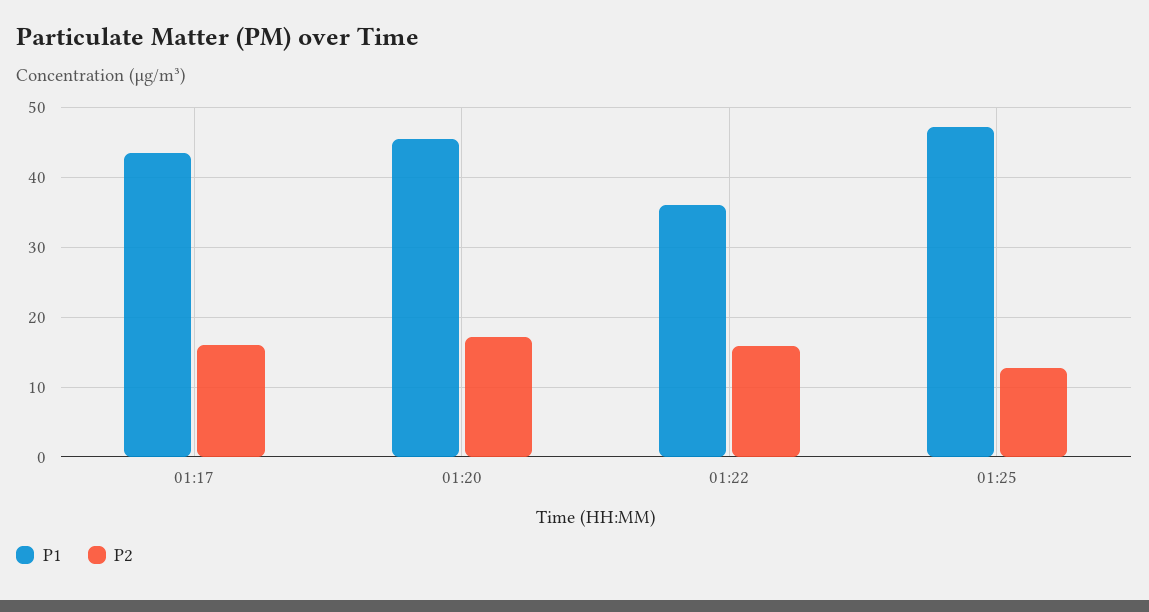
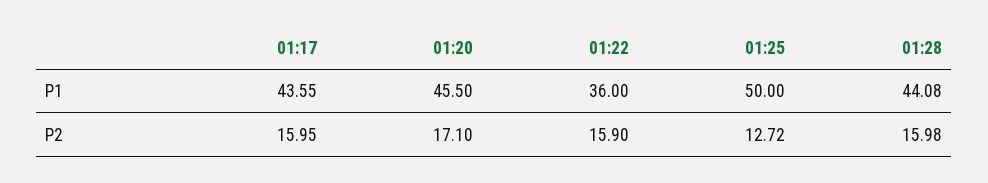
P1, 01:25: 47 -> 50
P1, 01:28: none -> 44.08
P2, 01:28: none -> 15.98

